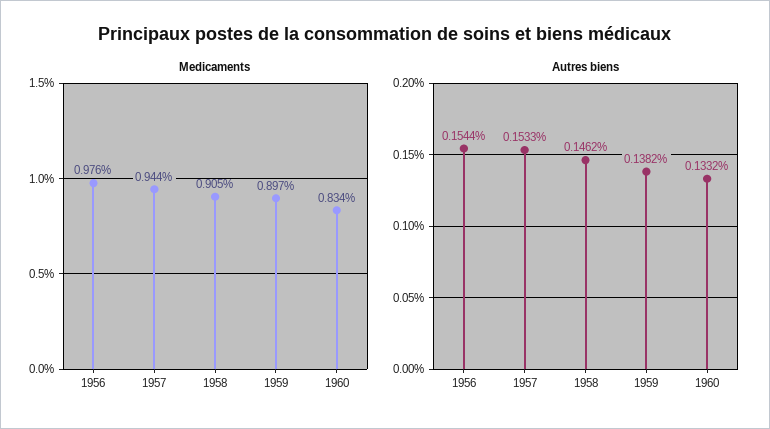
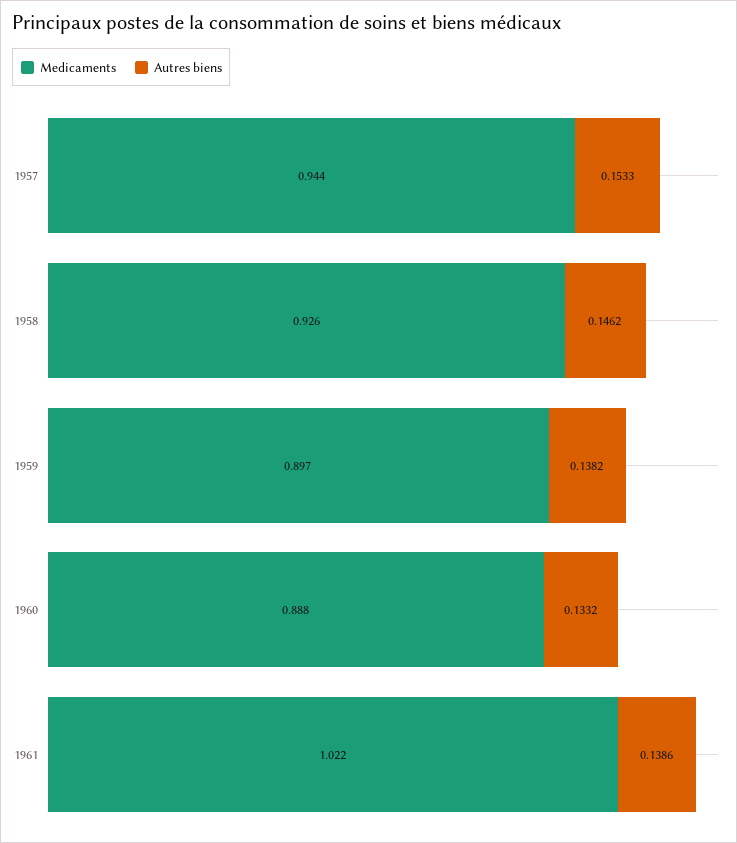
Medicaments, 1956: 0.976 -> none
Medicaments, 1958: 0.905 -> 0.926
Medicaments, 1960: 0.834 -> 0.888
Autres biens, 1956: 0.1544 -> none
Medicaments, 1961: none -> 1.022
Autres biens, 1961: none -> 0.1386

